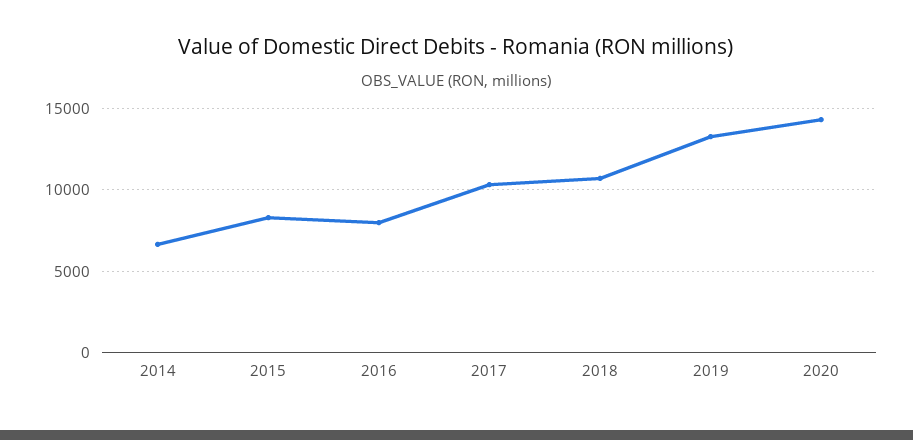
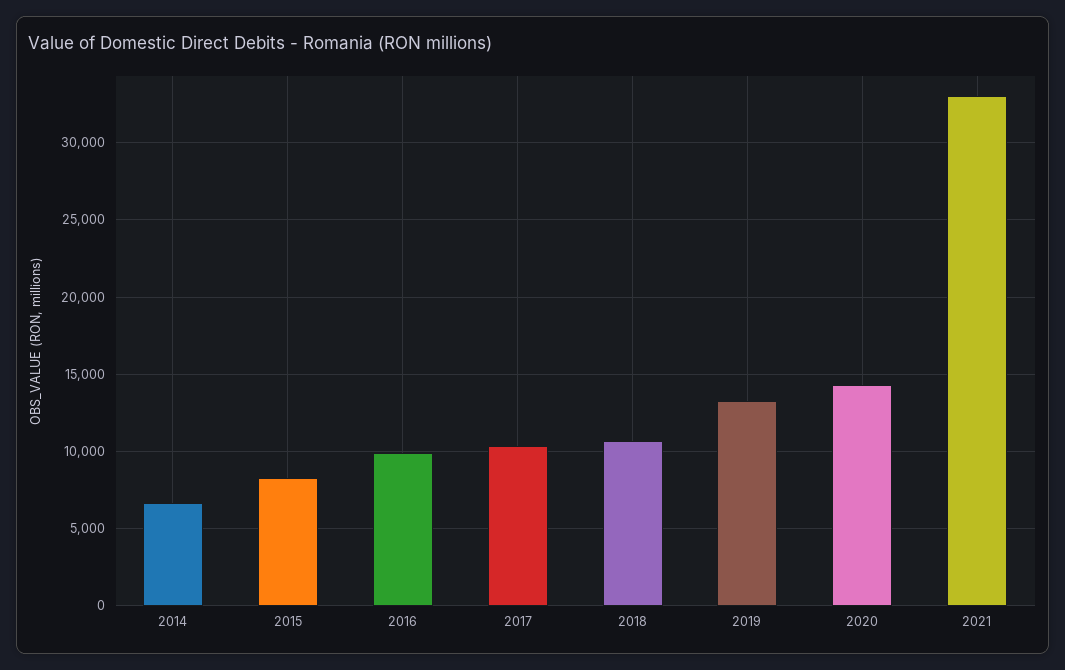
2016: 8000 -> 10000
2021: none -> 33000

